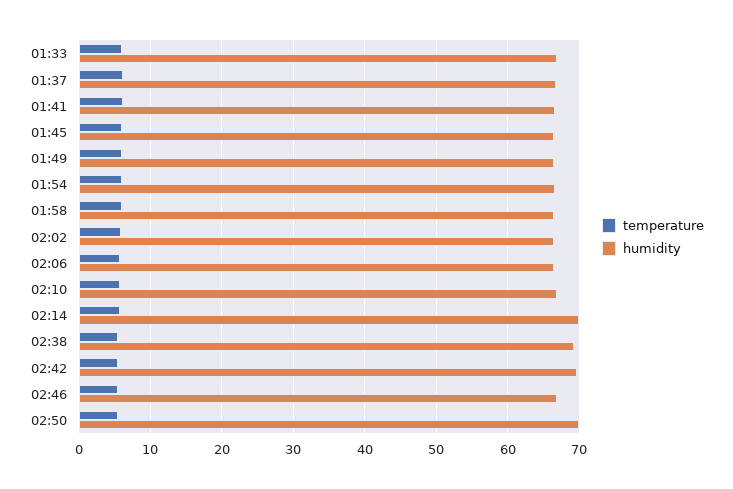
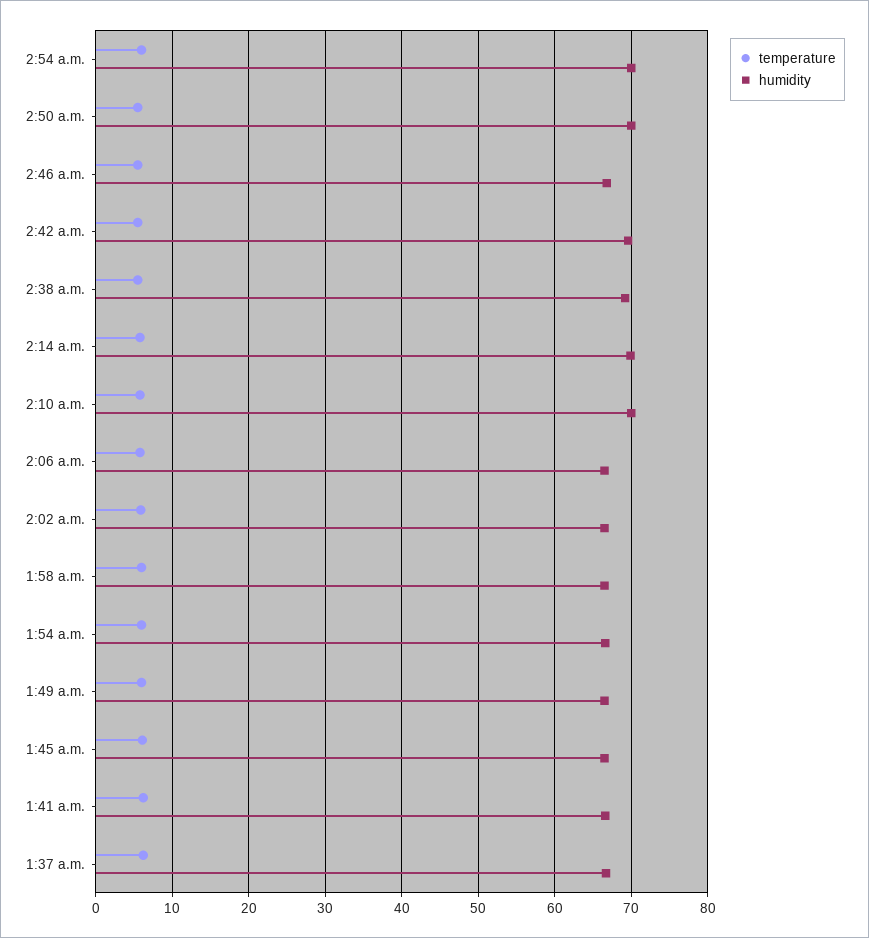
temperature, 01:33: 6 -> none
humidity, 01:33: 67 -> none
humidity, 02:10: 67 -> 70
temperature, 2:54 a.m.: none -> 6
humidity, 2:54 a.m.: none -> 70

